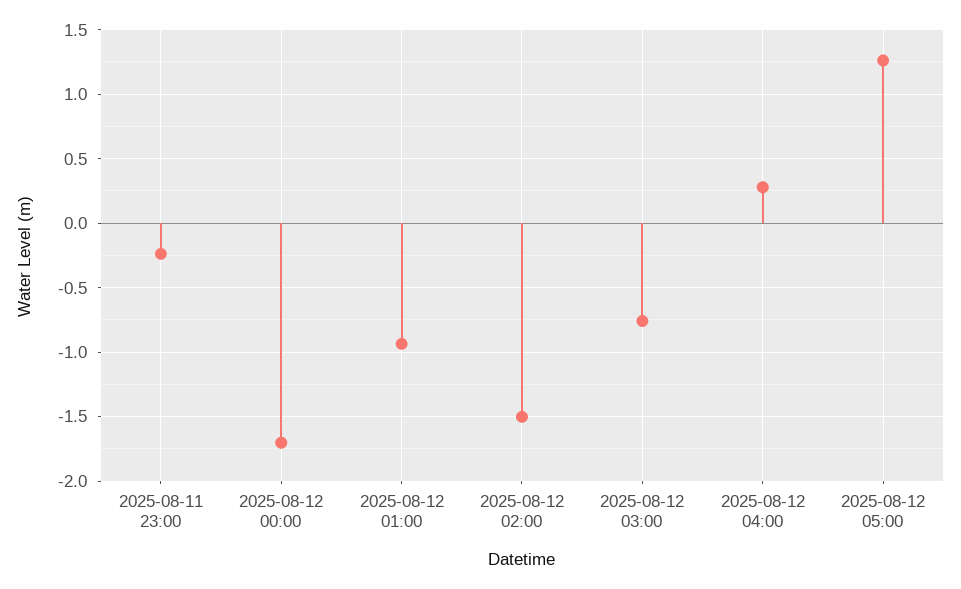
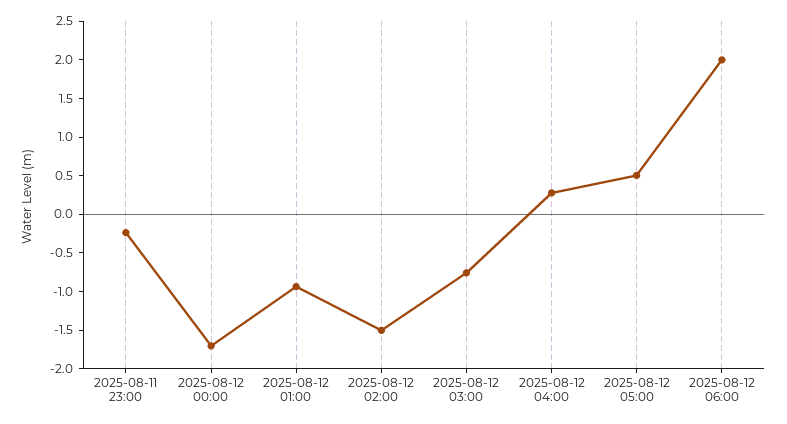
2025-08-12 05:00: 1.25 -> 0.5
2025-08-12 06:00: none -> 2

